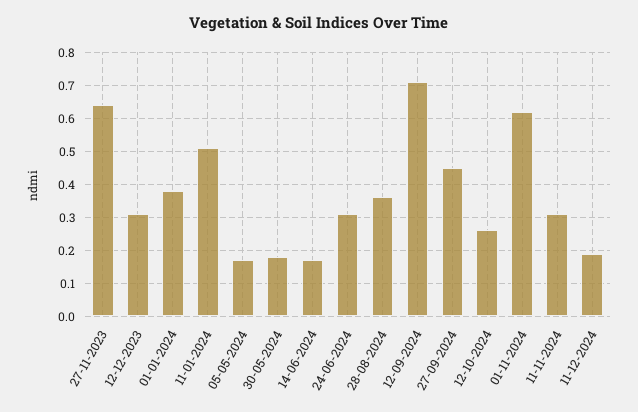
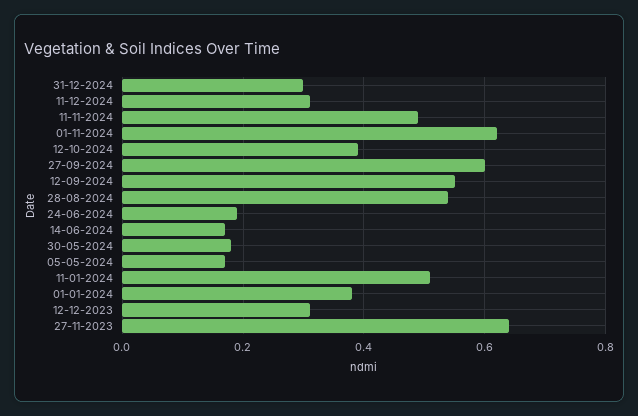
24-06-2024: 0.3 -> 0.2
28-08-2024: 0.35 -> 0.55
12-09-2024: 0.7 -> 0.55
27-09-2024: 0.45 -> 0.6
12-10-2024: 0.25 -> 0.4
11-11-2024: 0.3 -> 0.5
11-12-2024: 0.2 -> 0.3
31-12-2024: none -> 0.3

